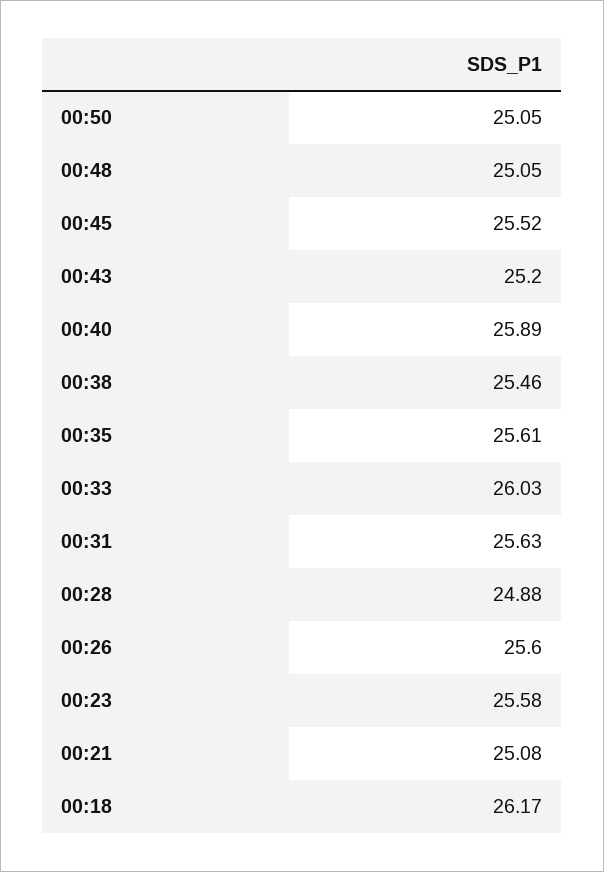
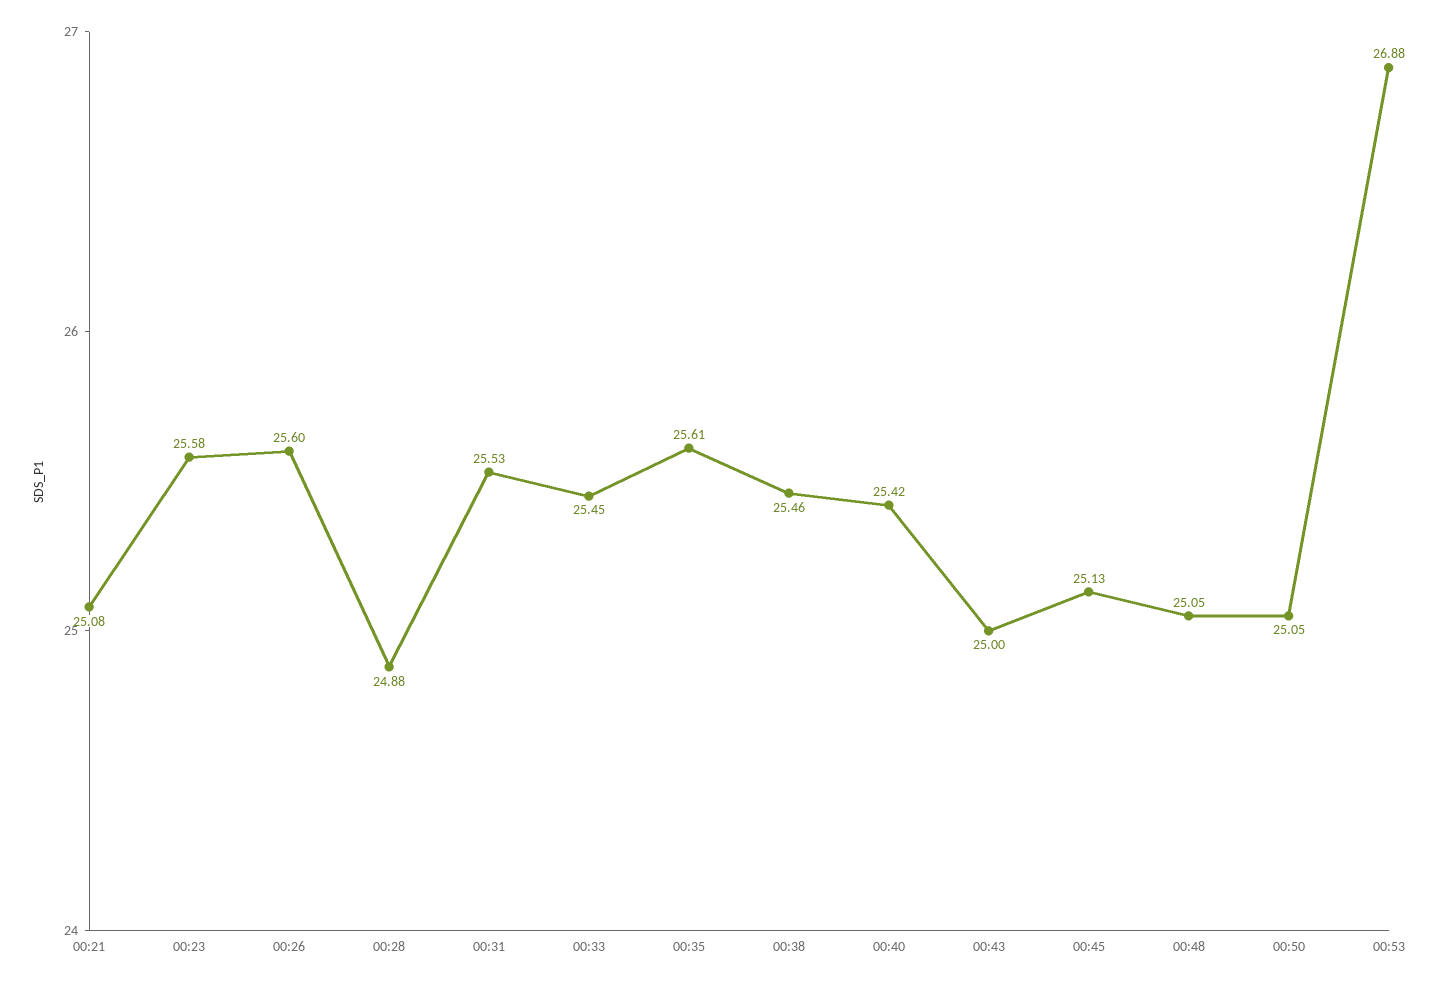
00:45: 25.52 -> 25.13
00:43: 25.2 -> 25
00:40: 25.89 -> 25.42
00:33: 26.03 -> 25.45
00:31: 25.63 -> 25.53
00:18: 26.17 -> none
00:53: none -> 26.88

